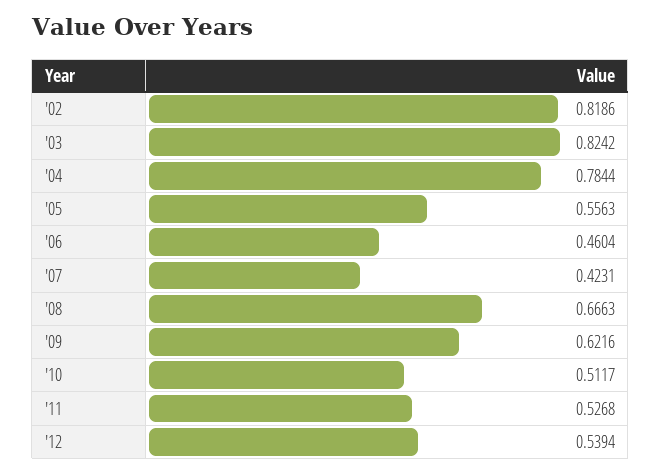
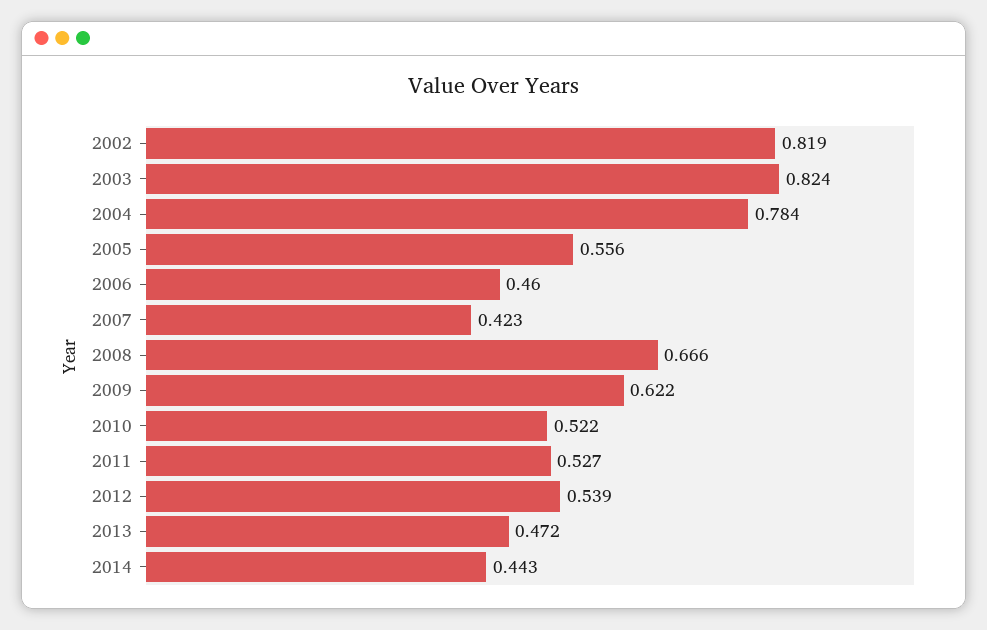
'10: 0.5117 -> 0.522
2013: none -> 0.472
2014: none -> 0.443

